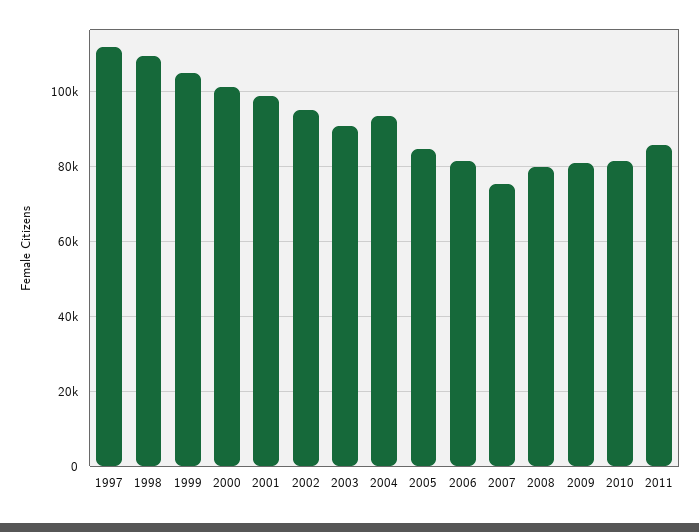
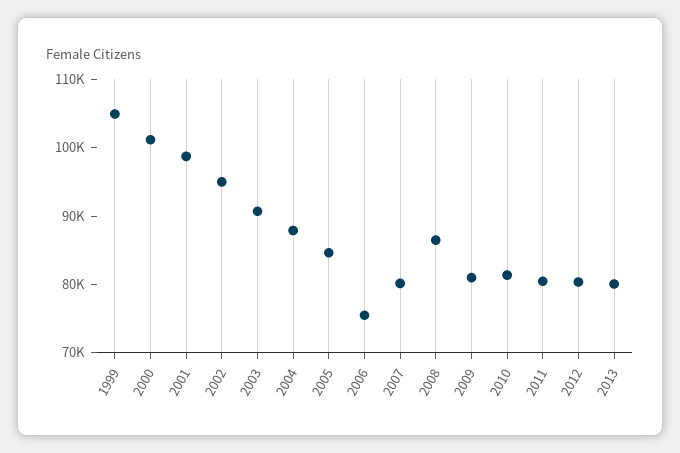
1997: 112000 -> none
1998: 110000 -> none
2004: 94000 -> 88000
2006: 82000 -> 76000
2007: 76000 -> 80000
2008: 80000 -> 86000
2011: 86000 -> 80000
2012: none -> 80000
2013: none -> 80000

